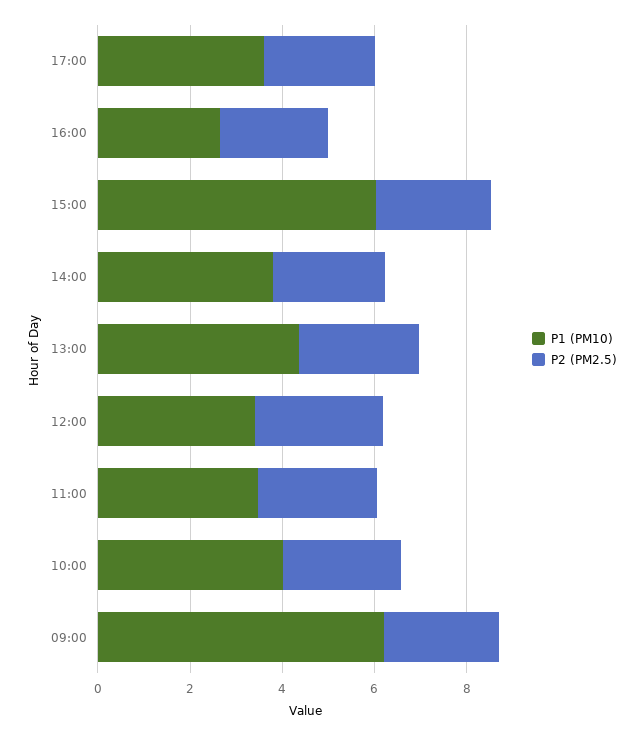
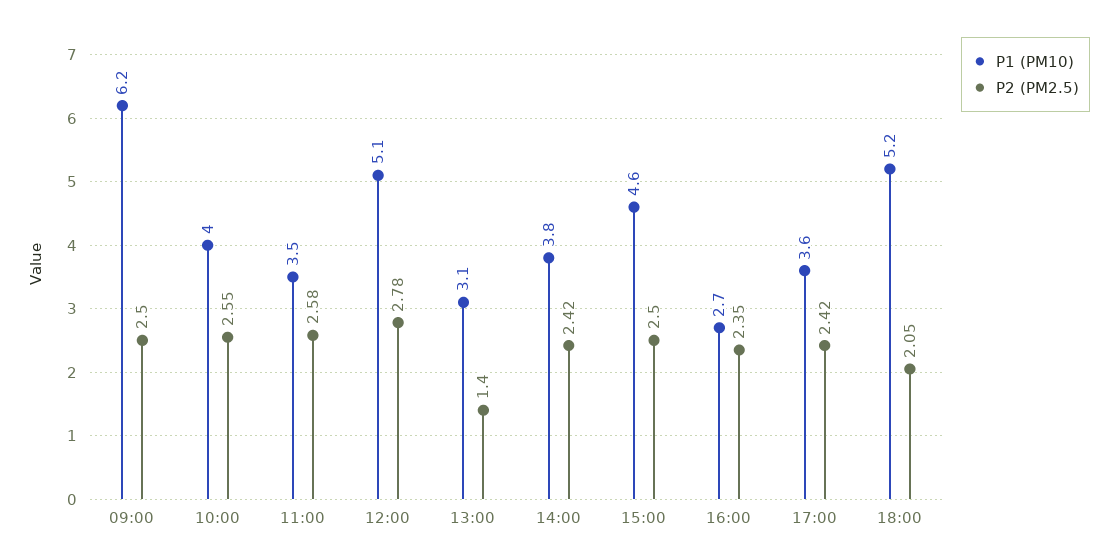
P1 (PM10), 15:00: 6 -> 4.6
P1 (PM10), 13:00: 4.5 -> 3.1
P2 (PM2.5), 13:00: 2.5 -> 1.4
P1 (PM10), 12:00: 3.5 -> 5.1
P1 (PM10), 18:00: none -> 5.2
P2 (PM2.5), 18:00: none -> 2.05

